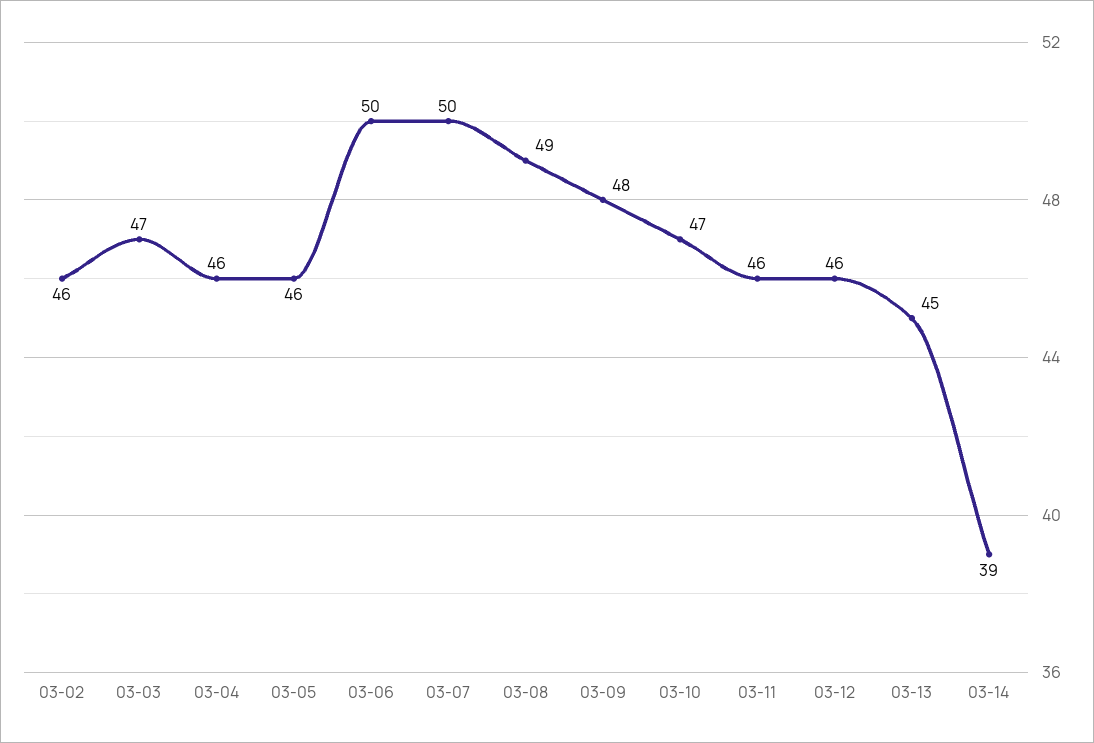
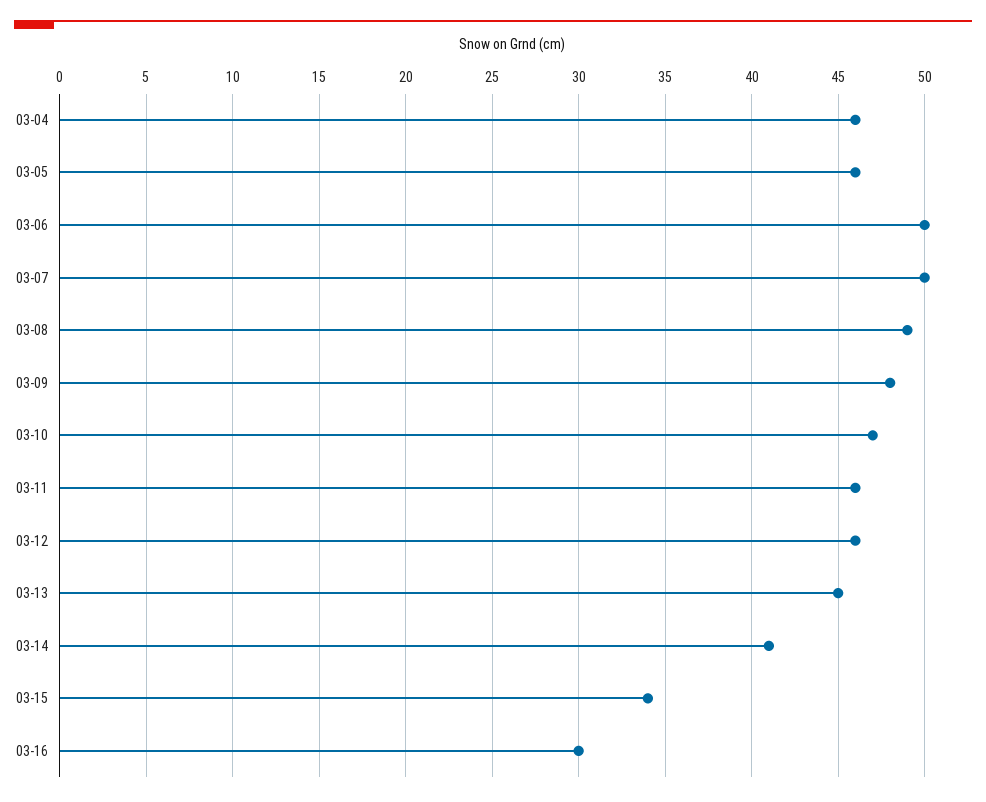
03-02: 46 -> none
03-03: 47 -> none
03-14: 39 -> 41
03-15: none -> 34
03-16: none -> 30

